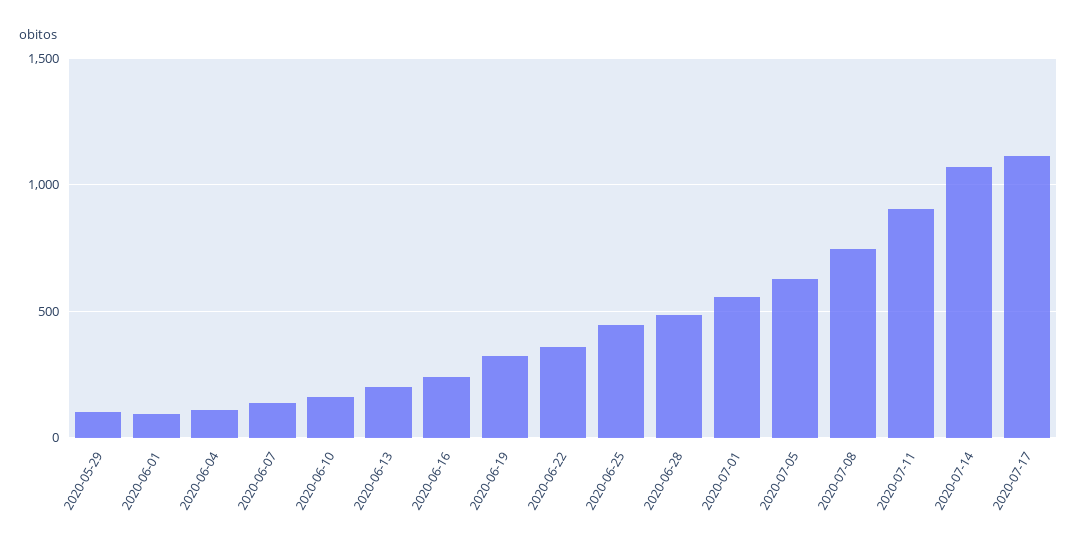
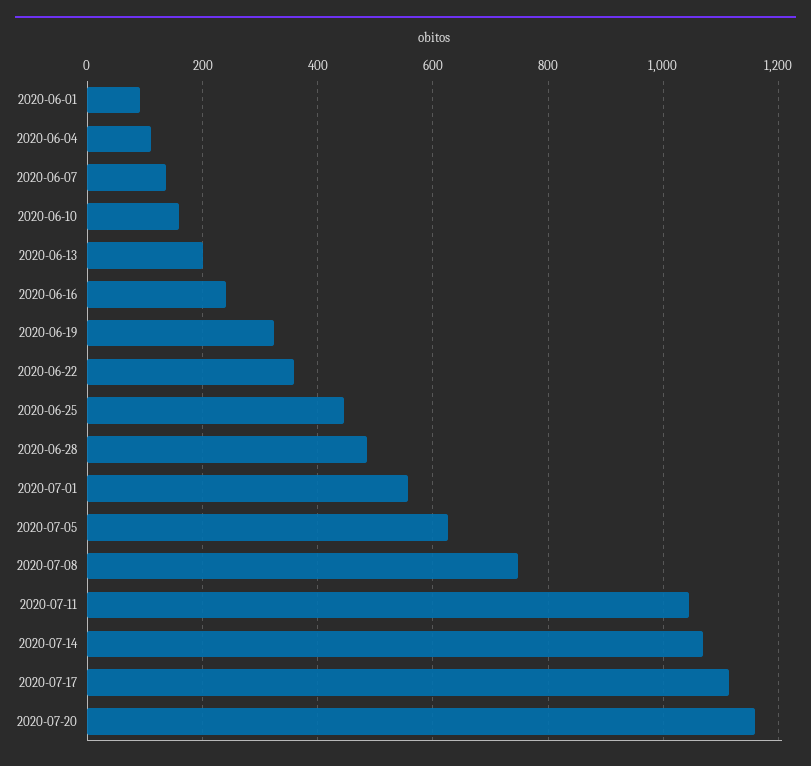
2020-05-29: 100 -> none
2020-07-11: 900 -> 1040
2020-07-20: none -> 1160

